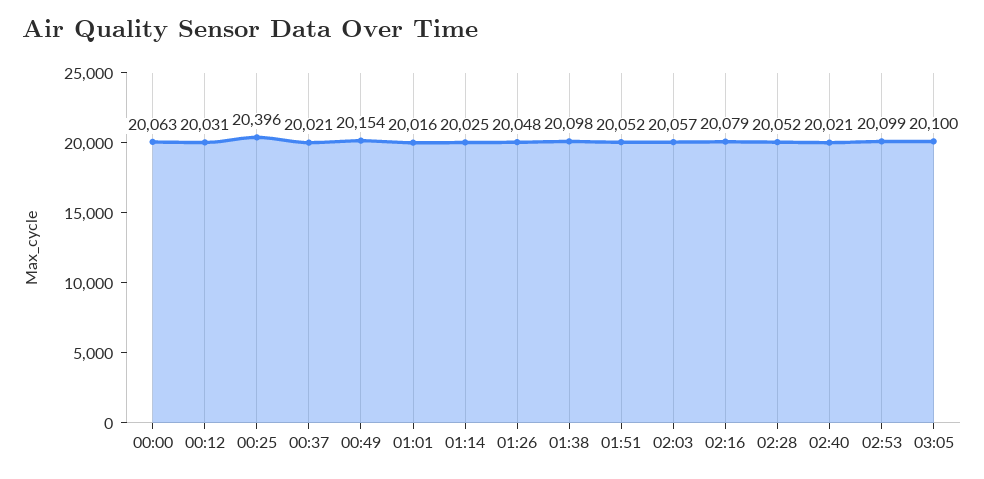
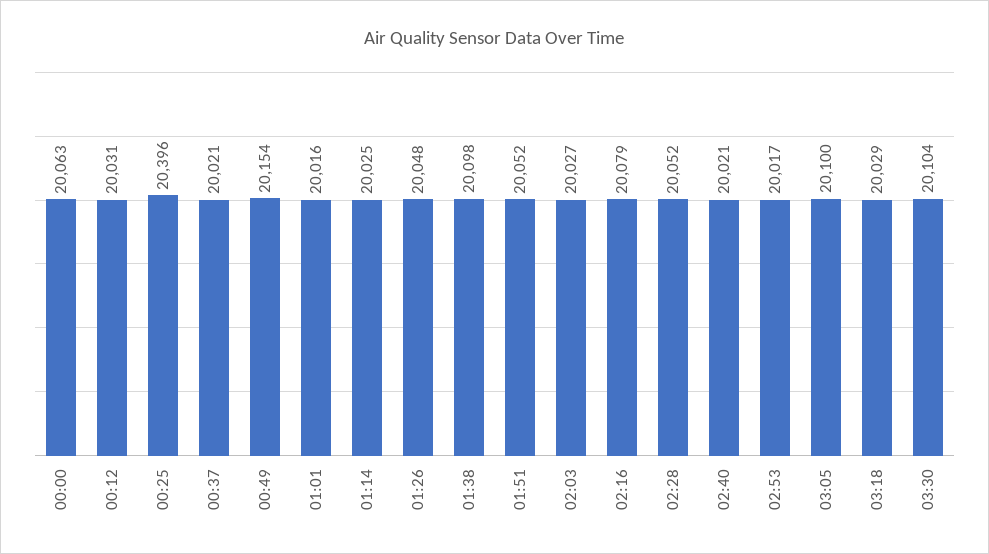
02:03: 20057 -> 20027
02:53: 20099 -> 20017
03:18: none -> 20029
03:30: none -> 20104

